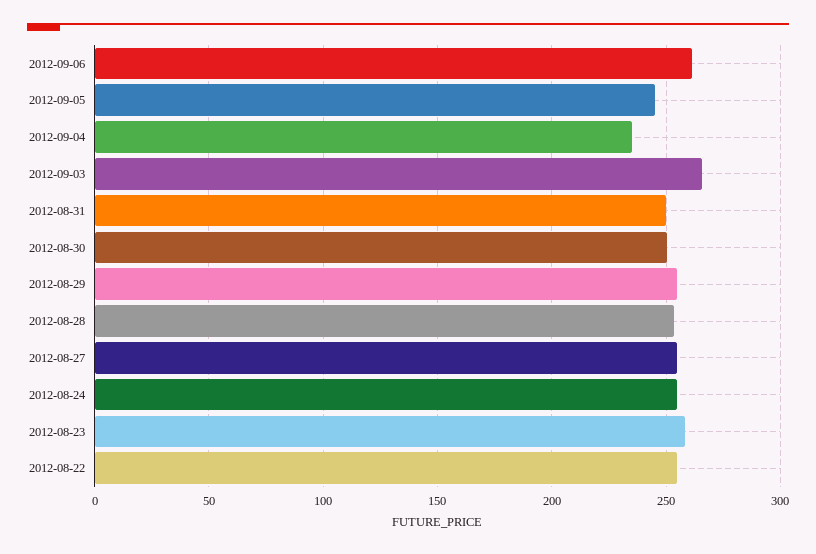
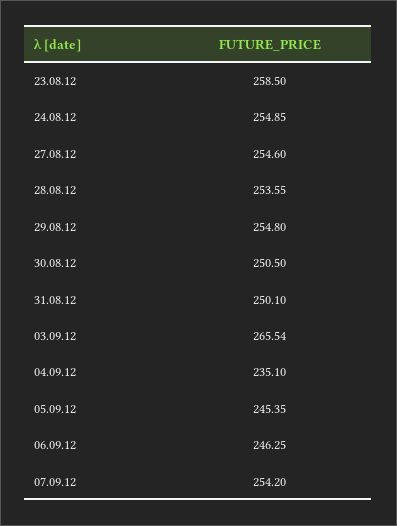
2012-09-06: 260 -> 246.25
2012-08-22: 255 -> none
07.09.12: none -> 254.2

